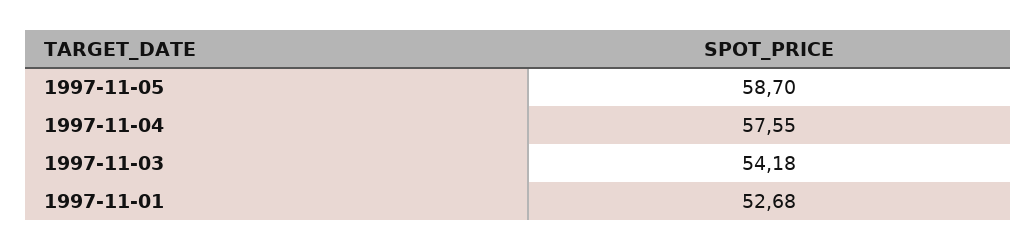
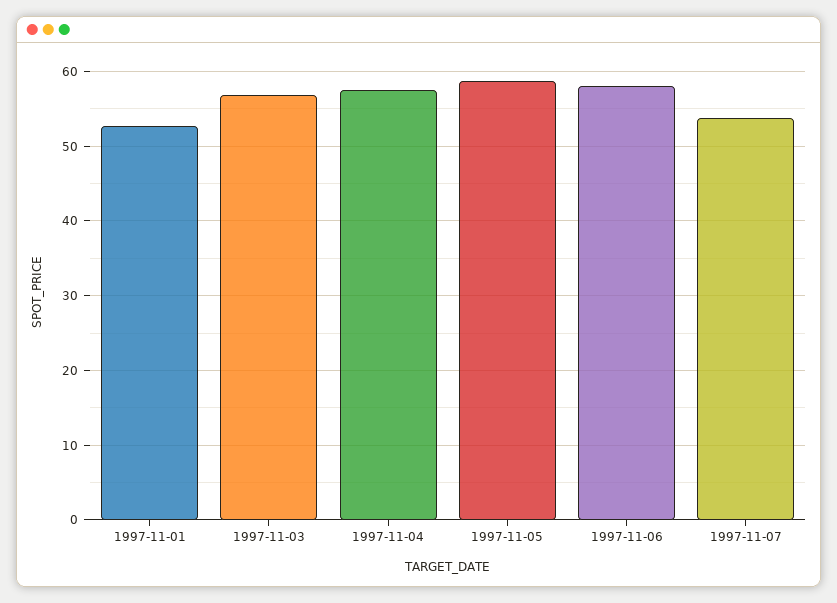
1997-11-03: 54.18 -> 57
1997-11-06: none -> 58
1997-11-07: none -> 54

